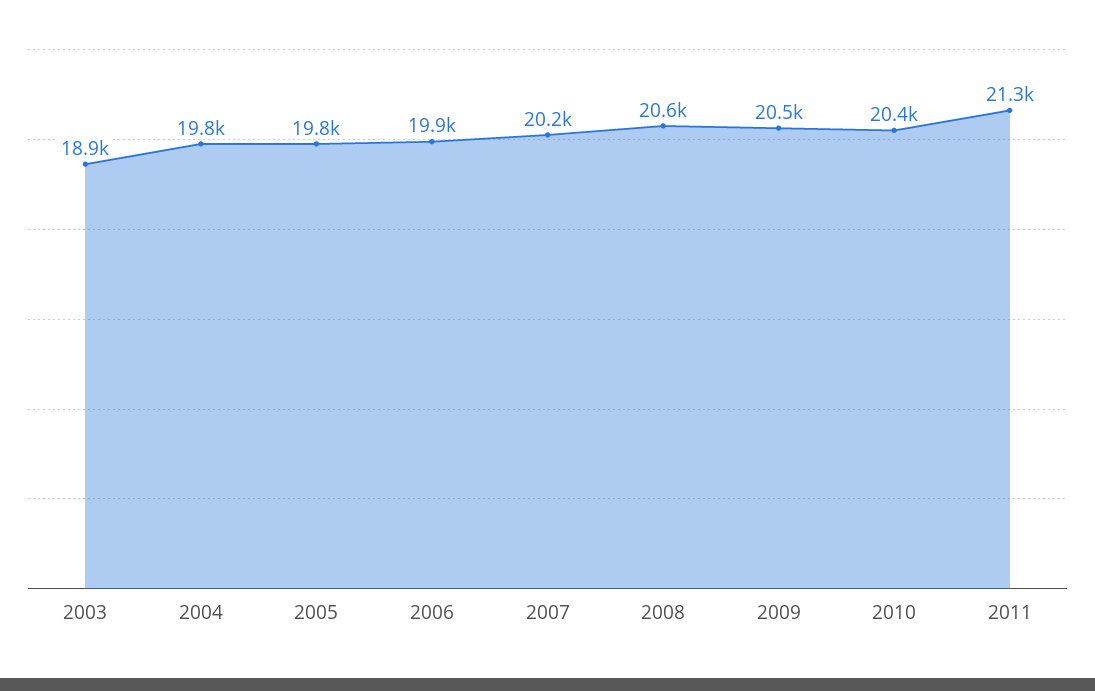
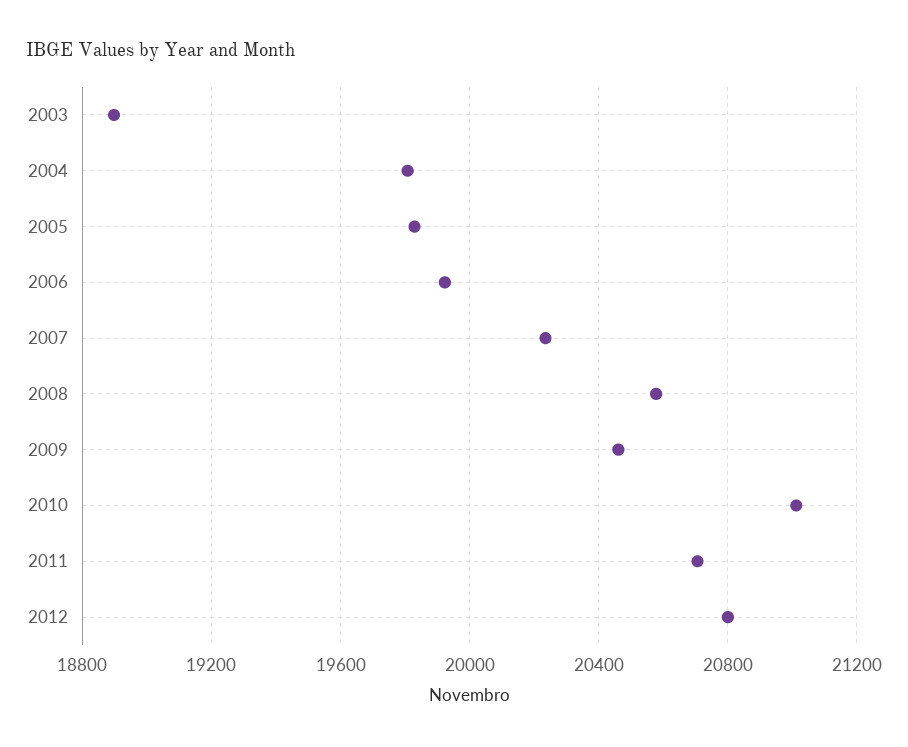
2010: 20400 -> 21000
2011: 21300 -> 20700
2012: none -> 20800

